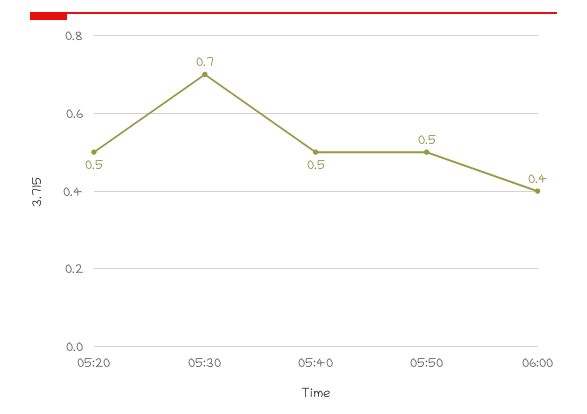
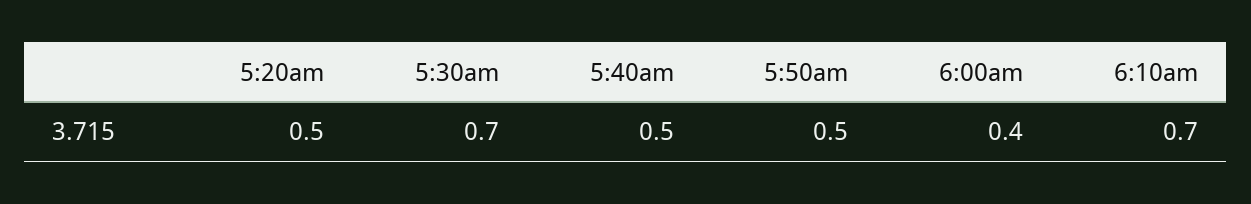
6:10am: none -> 0.7

